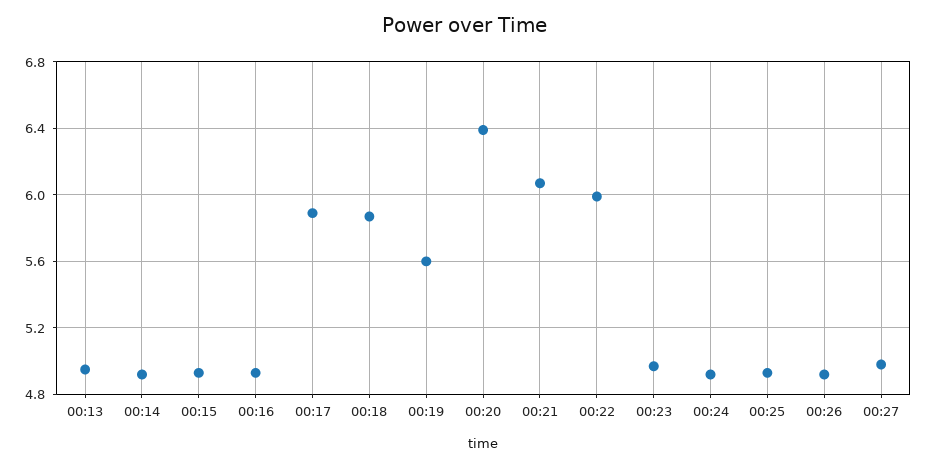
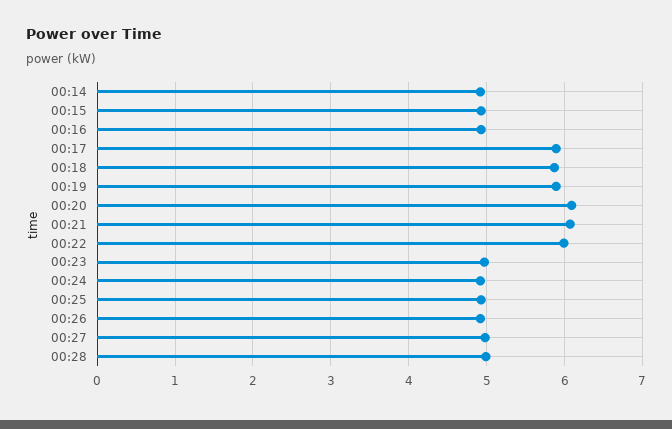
00:13: 4.95 -> none
00:19: 5.6 -> 5.9
00:20: 6.4 -> 6.1
00:28: none -> 5

